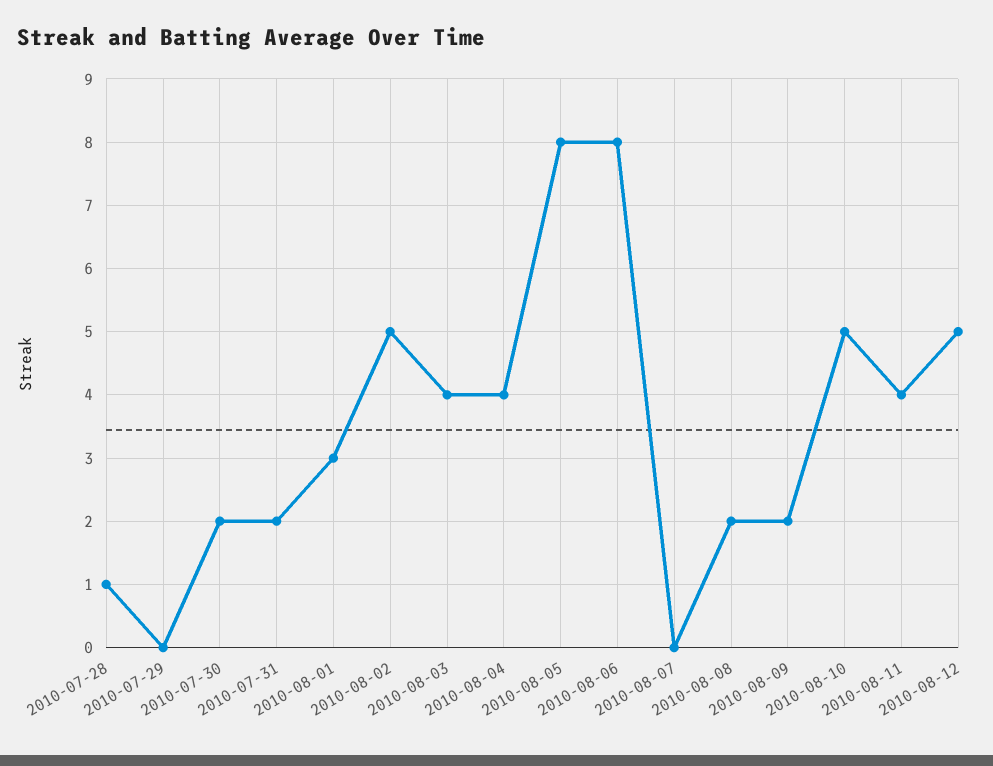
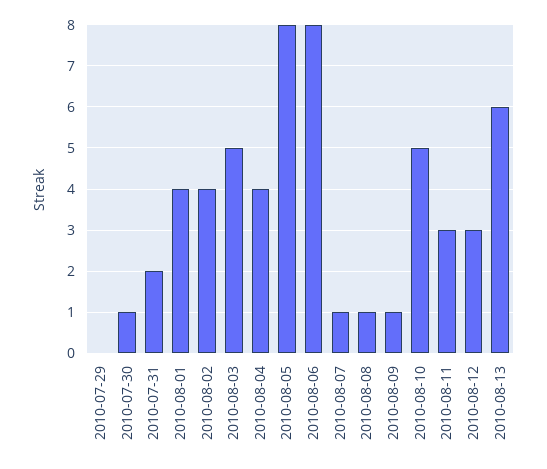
2010-07-28: 1 -> none
2010-07-30: 2 -> 1
2010-08-01: 3 -> 4
2010-08-02: 5 -> 4
2010-08-03: 4 -> 5
2010-08-07: 0 -> 1
2010-08-08: 2 -> 1
2010-08-09: 2 -> 1
2010-08-11: 4 -> 3
2010-08-12: 5 -> 3
2010-08-13: none -> 6

